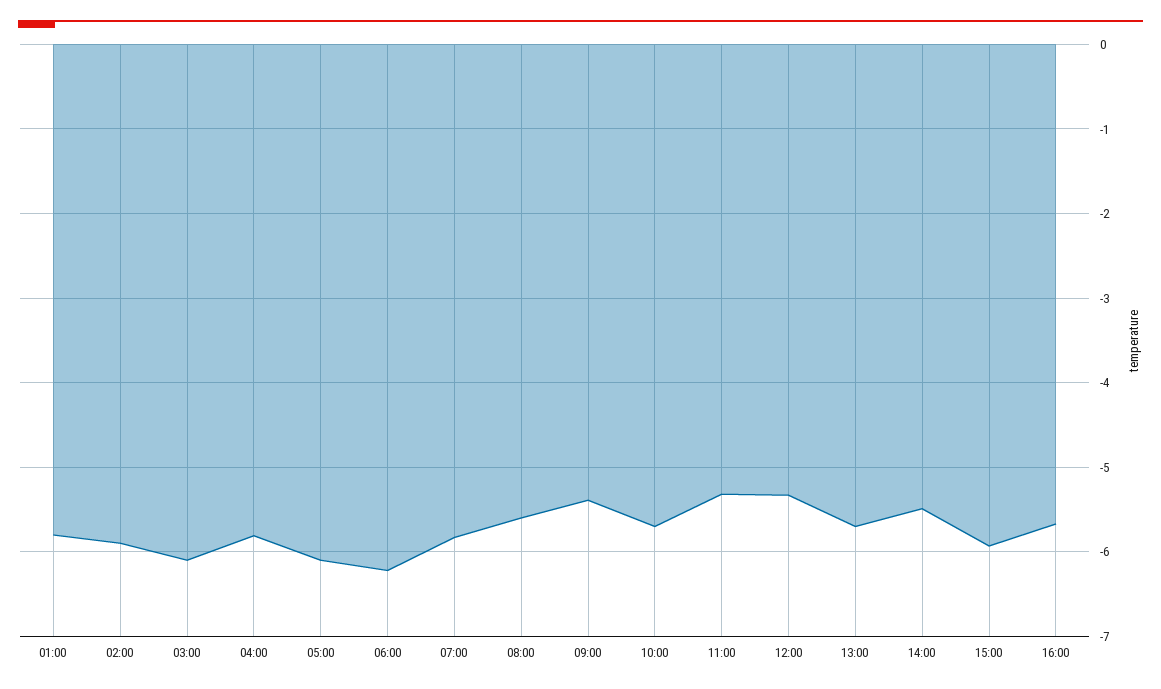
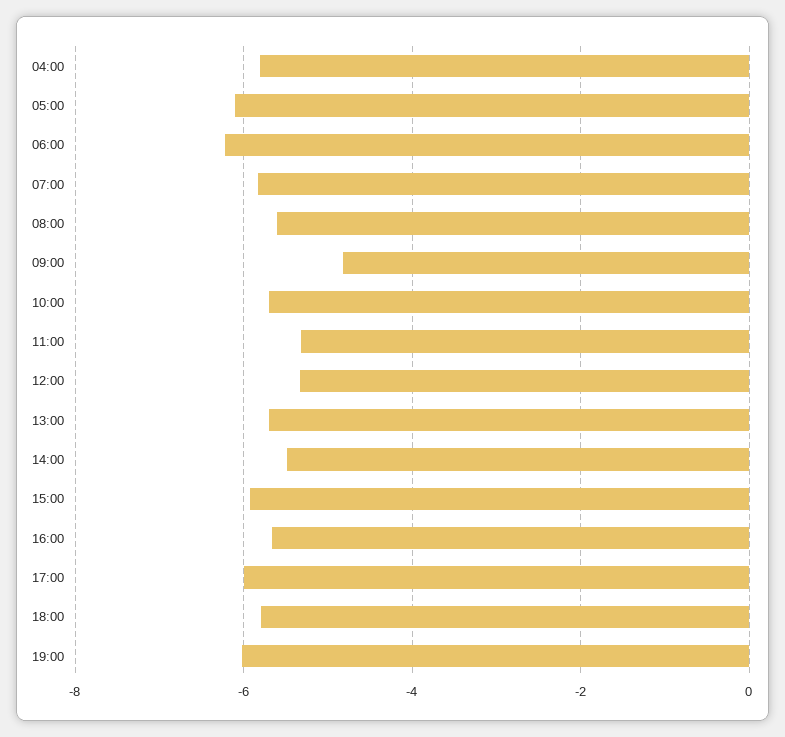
01:00: -5.8 -> none
02:00: -5.9 -> none
03:00: -6.1 -> none
09:00: -5.4 -> -4.8
17:00: none -> -6
18:00: none -> -5.8
19:00: none -> -6

